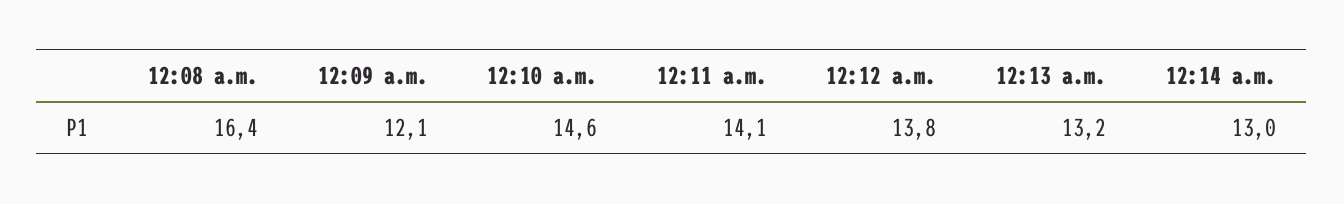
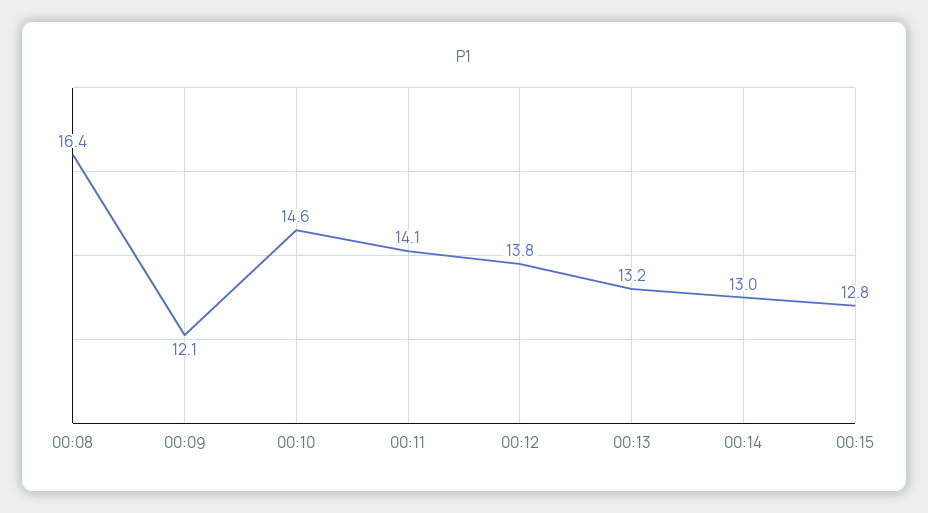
00:15: none -> 12.8

